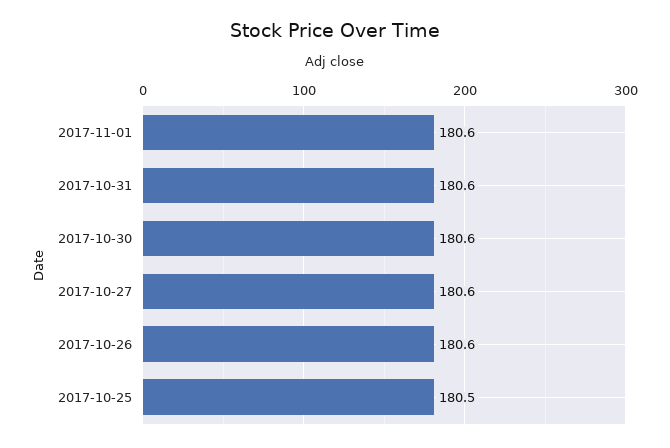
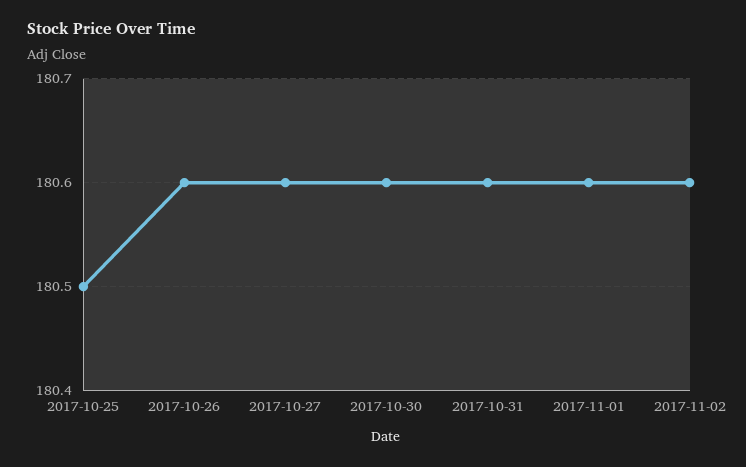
2017-11-02: none -> 180.6

